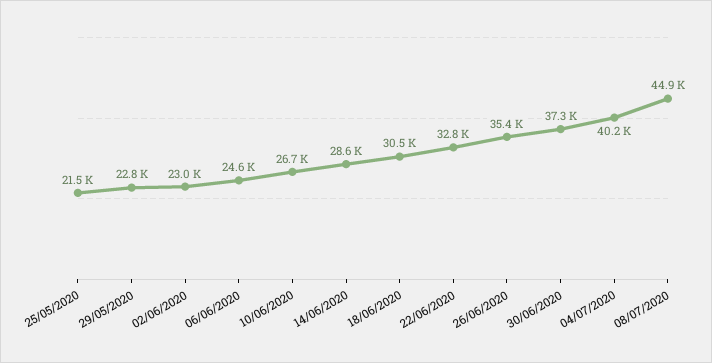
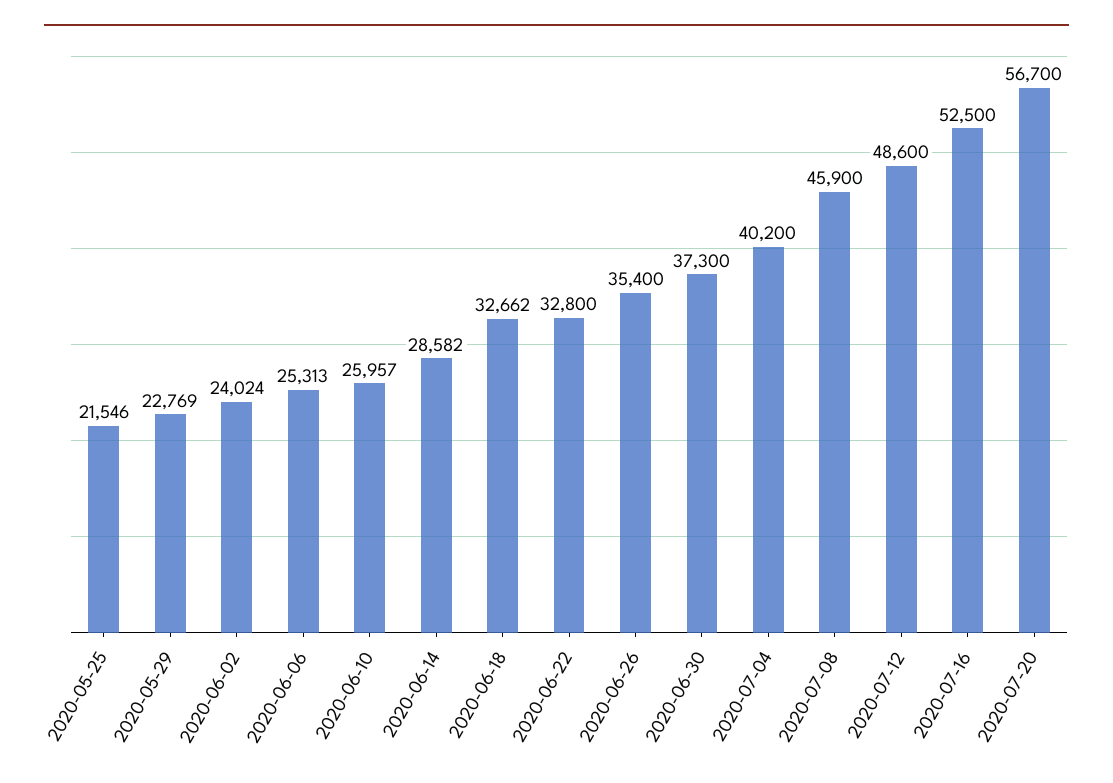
02/06/2020: 23000 -> 24024
06/06/2020: 24600 -> 25313
10/06/2020: 26700 -> 25957
18/06/2020: 30500 -> 32662
08/07/2020: 44900 -> 45900
2020-07-12: none -> 48600
2020-07-16: none -> 52500
2020-07-20: none -> 56700

